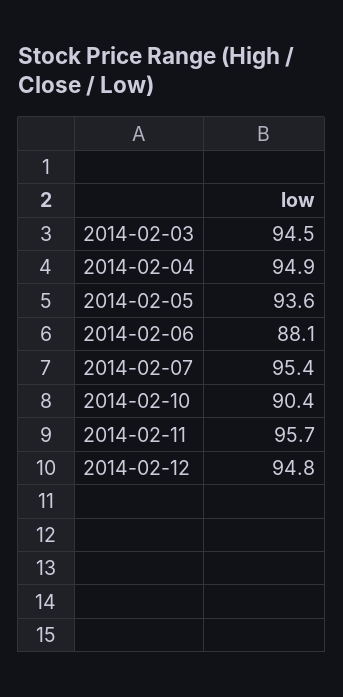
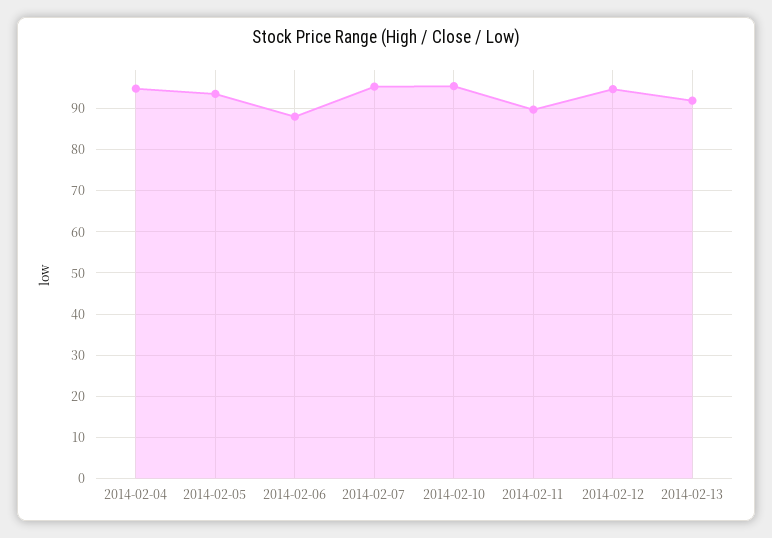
2014-02-03: 94.5 -> none
2014-02-10: 90.4 -> 96
2014-02-11: 95.7 -> 90
2014-02-13: none -> 92

